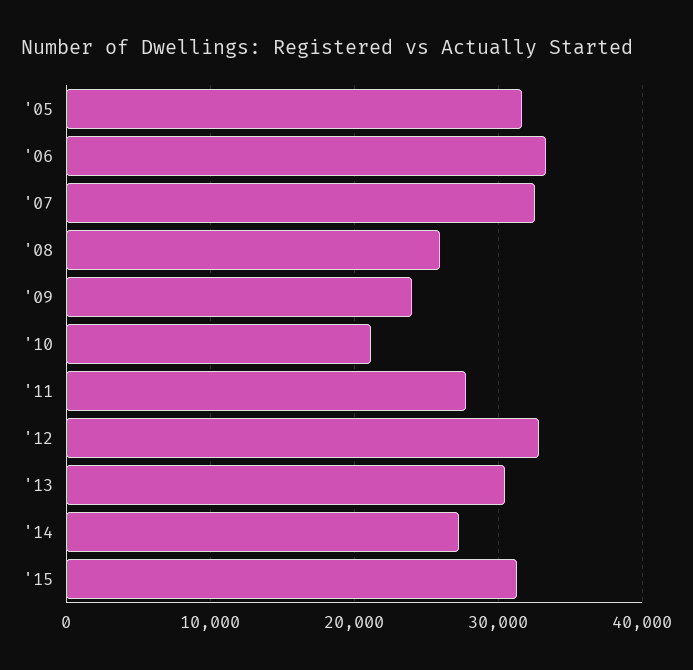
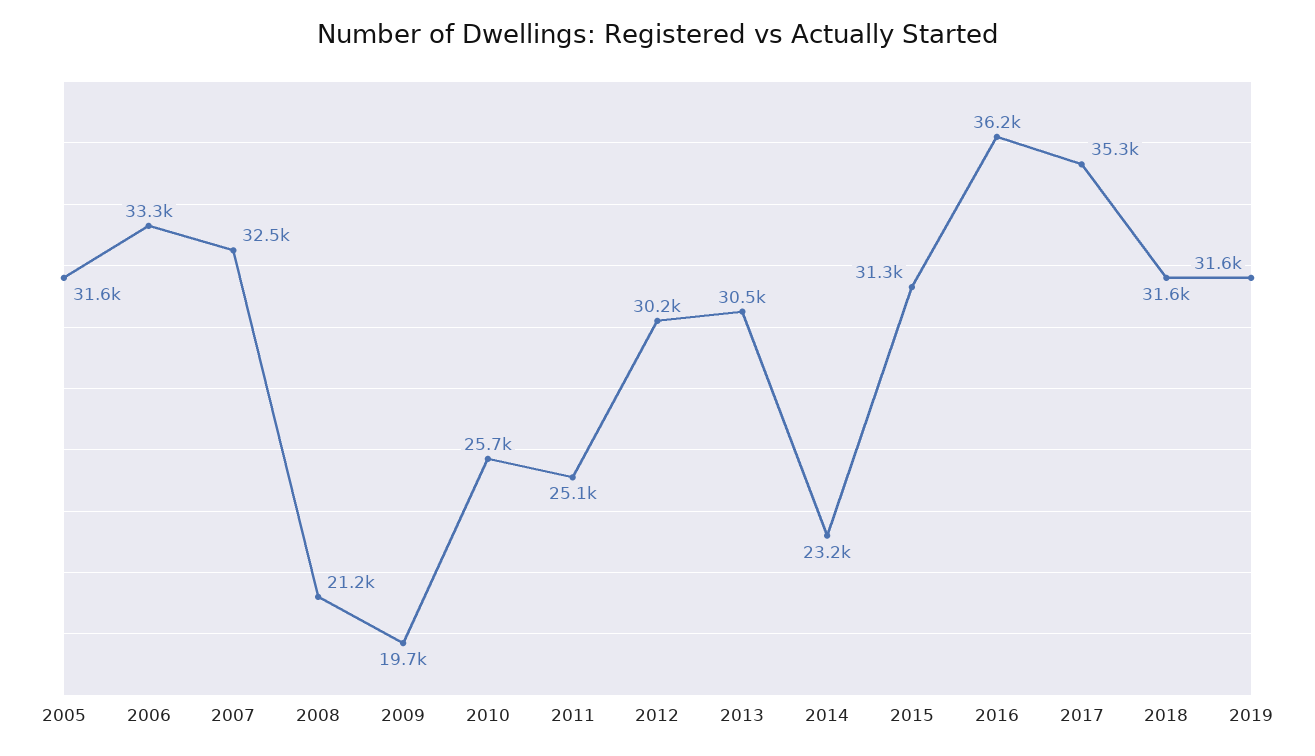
'08: 26000 -> 21200
'09: 24000 -> 19700
'10: 21000 -> 25700
'11: 28000 -> 25100
'12: 33000 -> 30200
'14: 27000 -> 23200
2016: none -> 36200
2017: none -> 35300
2018: none -> 31600
2019: none -> 31600

